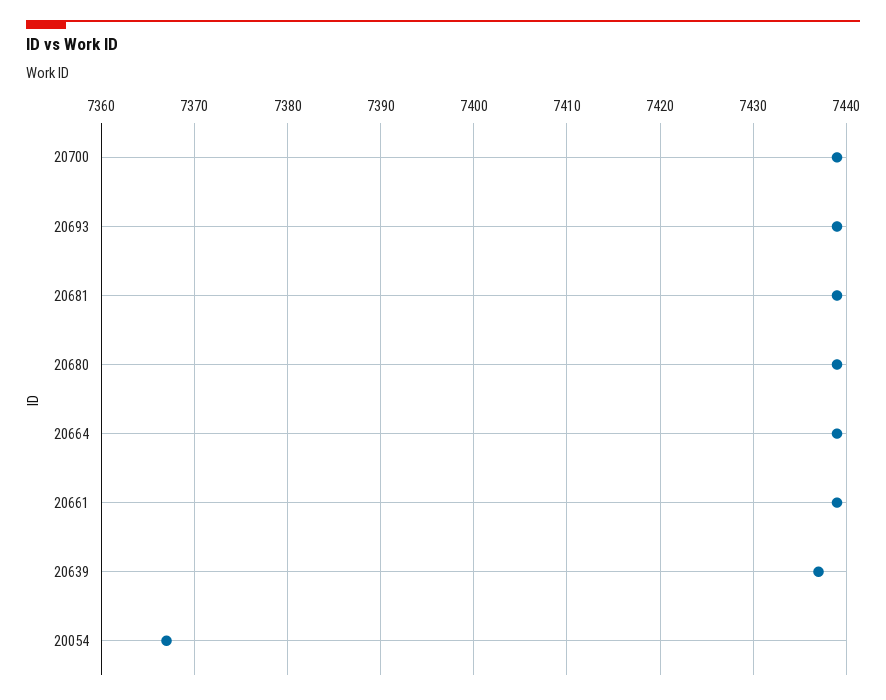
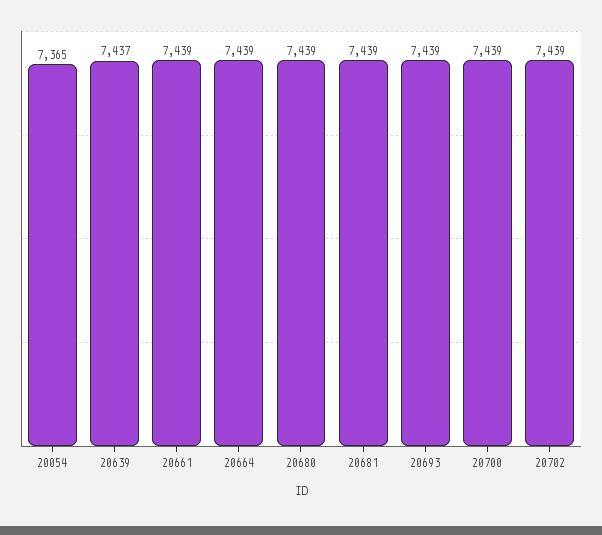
20054: 7367 -> 7365
20702: none -> 7439

